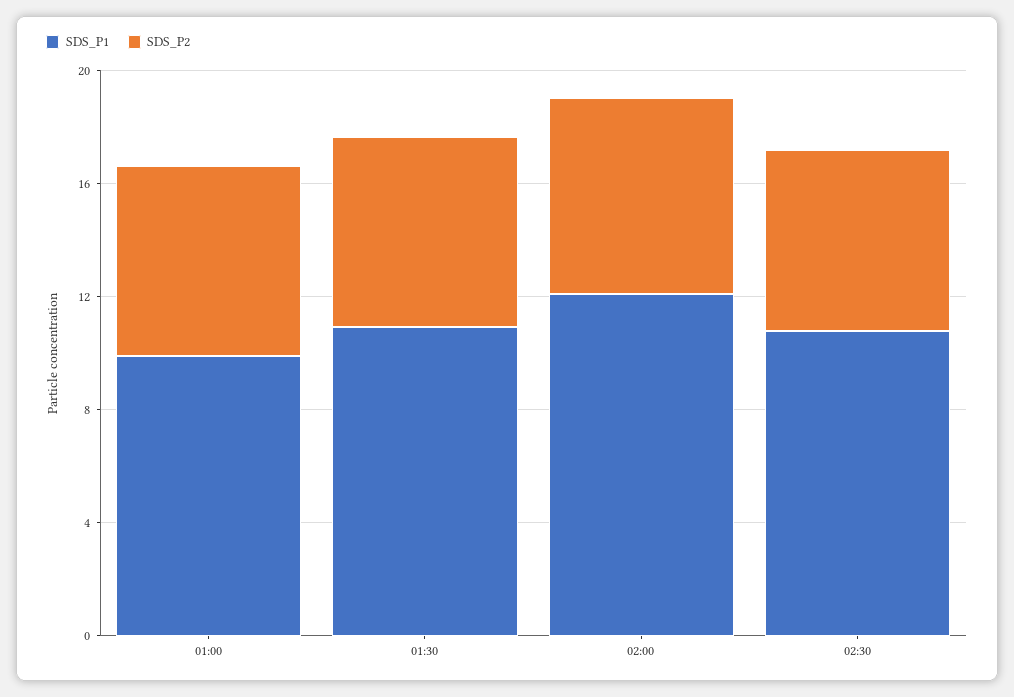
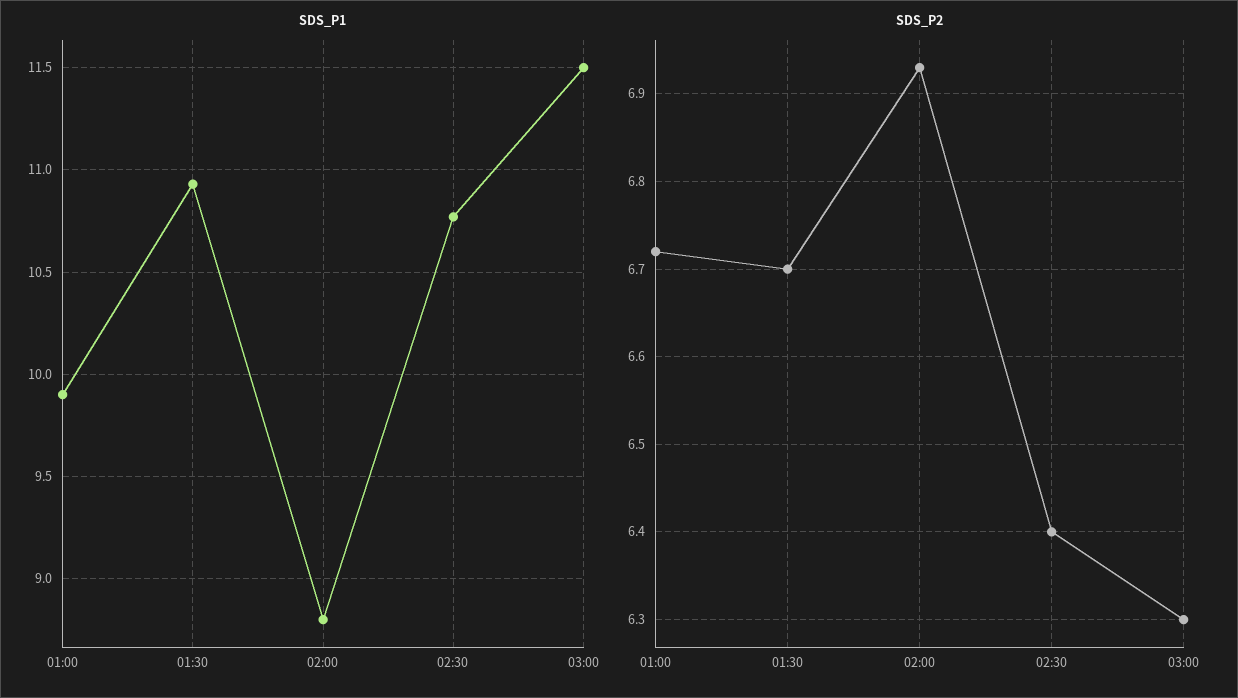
SDS_P1, 02:00: 12 -> 8.8
SDS_P1, 03:00: none -> 11.5
SDS_P2, 03:00: none -> 6.3

